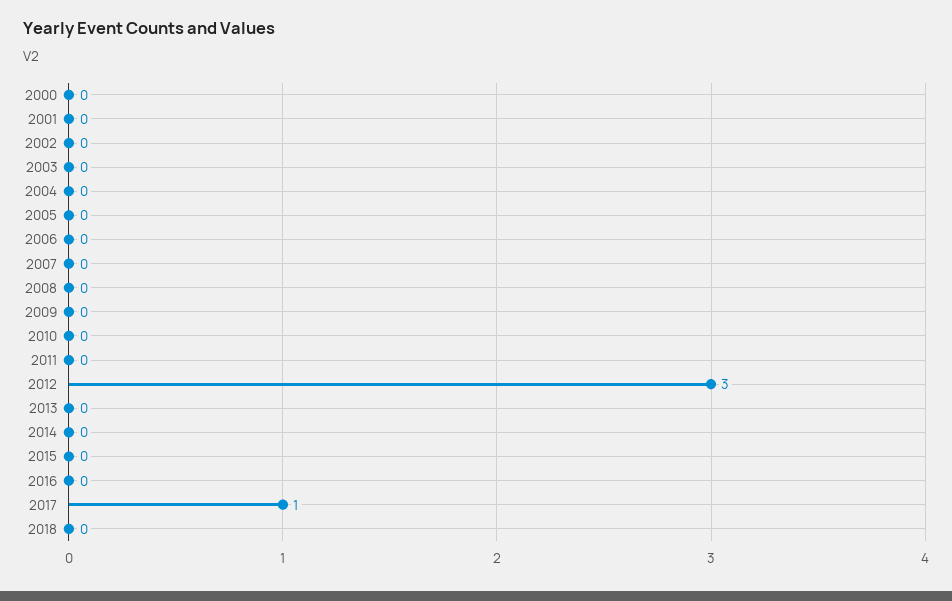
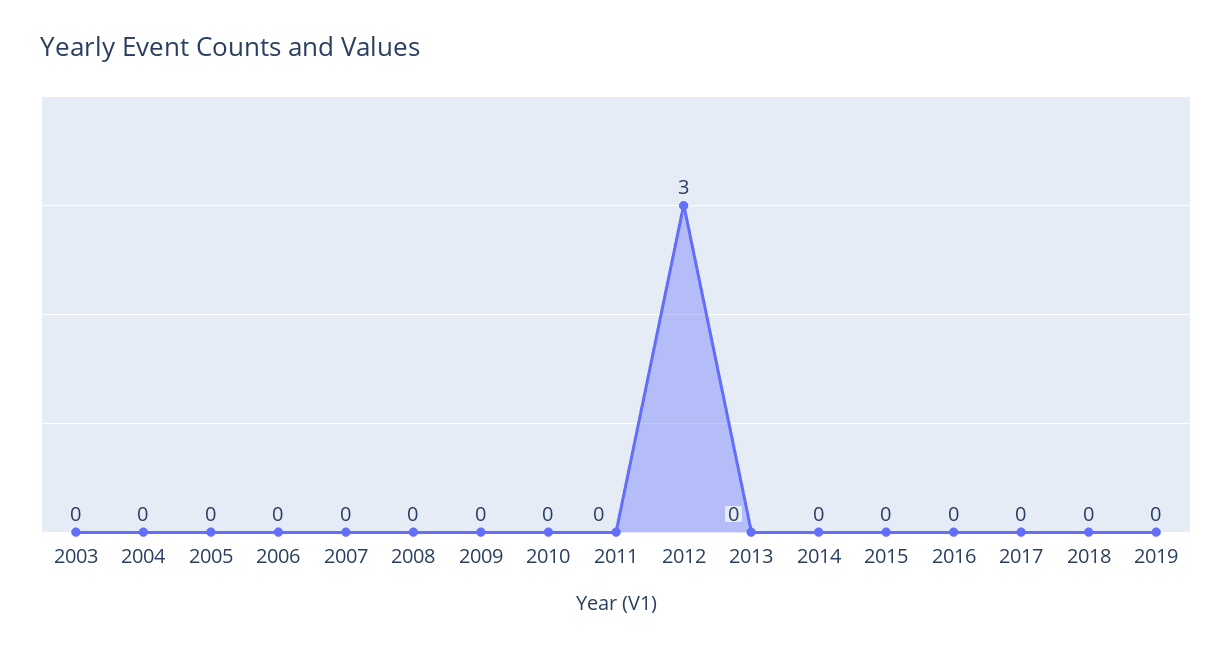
2000: 0 -> none
2001: 0 -> none
2002: 0 -> none
2017: 1 -> 0
2019: none -> 0

